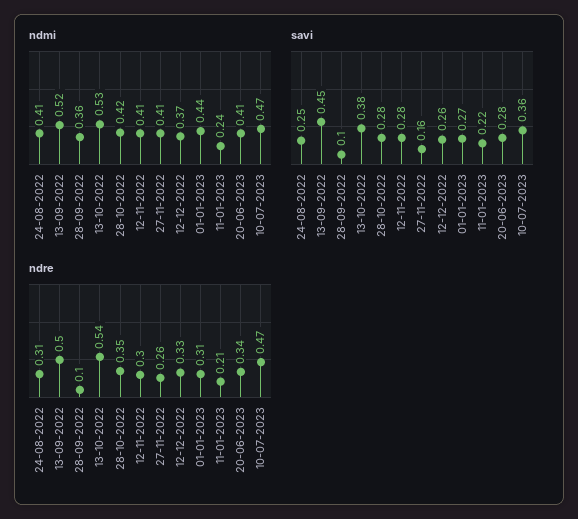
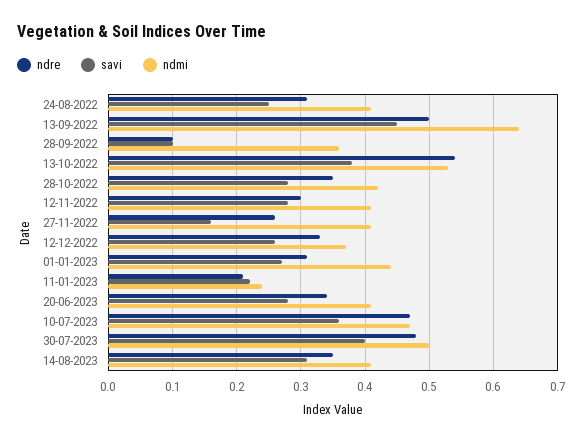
ndmi, 13-09-2022: 0.52 -> 0.64
ndre, 30-07-2023: none -> 0.48
savi, 30-07-2023: none -> 0.4
ndmi, 30-07-2023: none -> 0.5
ndre, 14-08-2023: none -> 0.35
savi, 14-08-2023: none -> 0.31
ndmi, 14-08-2023: none -> 0.41

